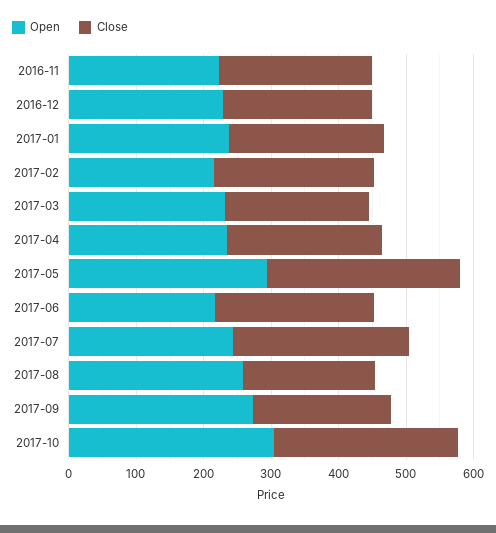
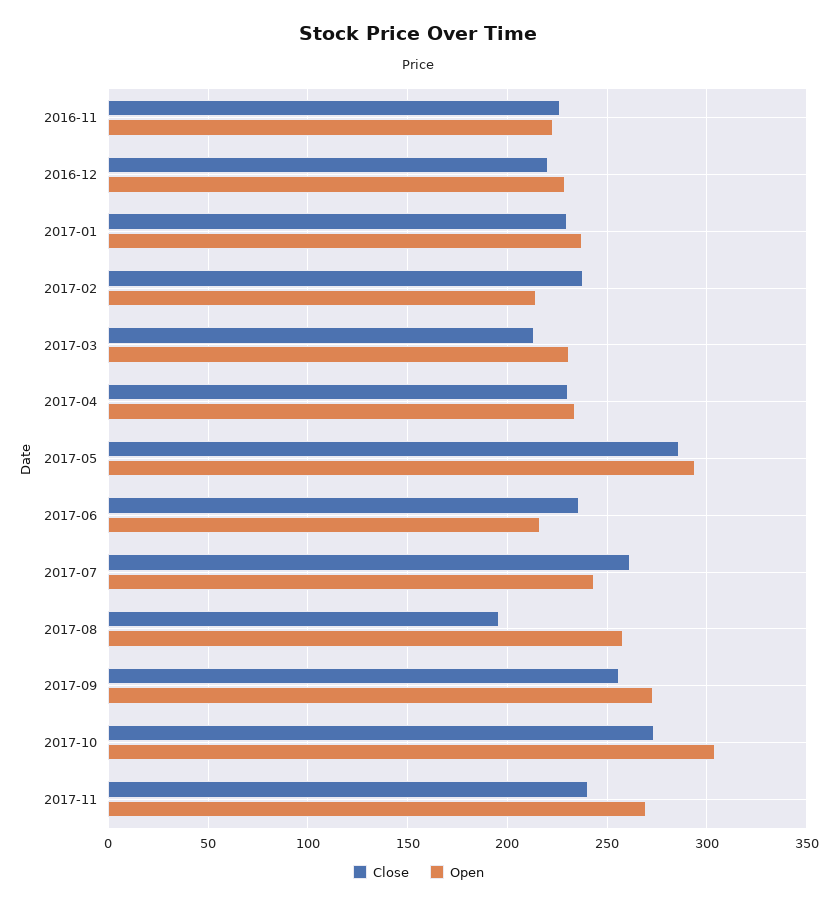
Close, 2017-09: 200 -> 255
Close, 2017-11: none -> 240
Open, 2017-11: none -> 270

